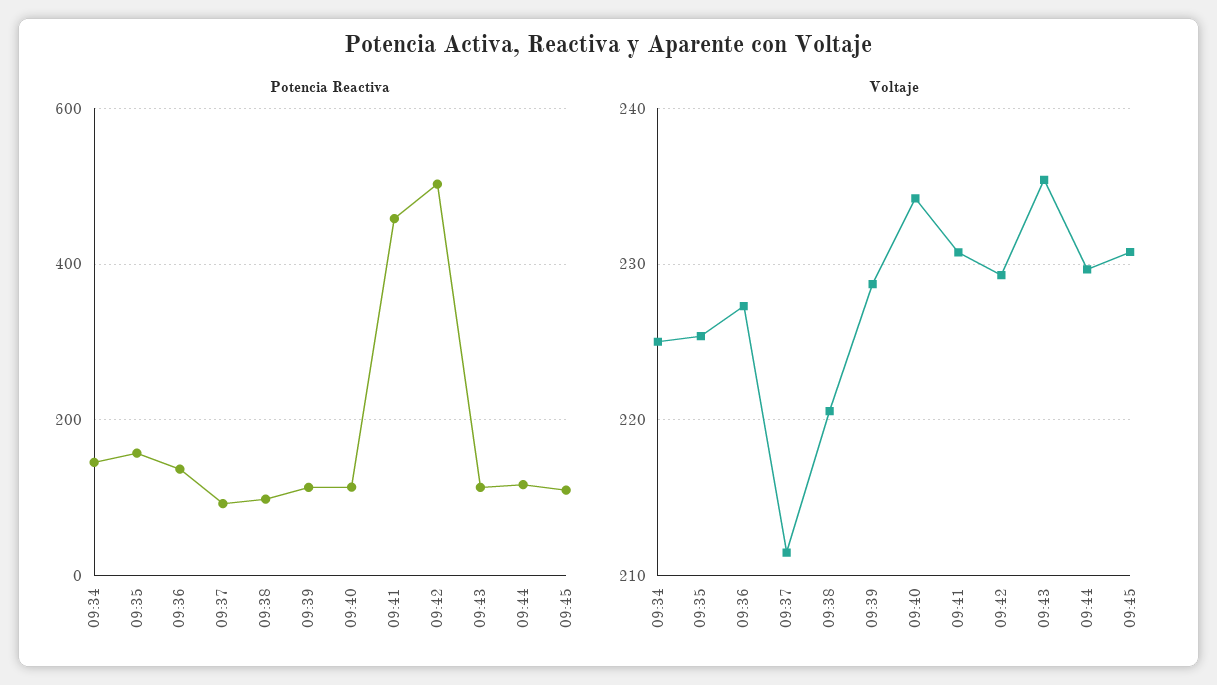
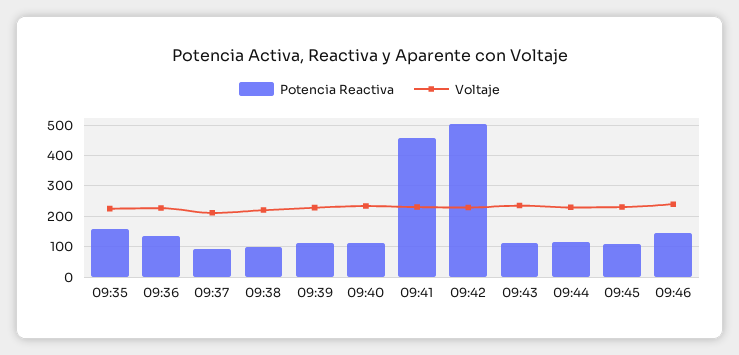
Potencia Reactiva, 09:34: 140 -> none
Voltaje, 09:34: 225 -> none
Potencia Reactiva, 09:46: none -> 140
Voltaje, 09:46: none -> 240

